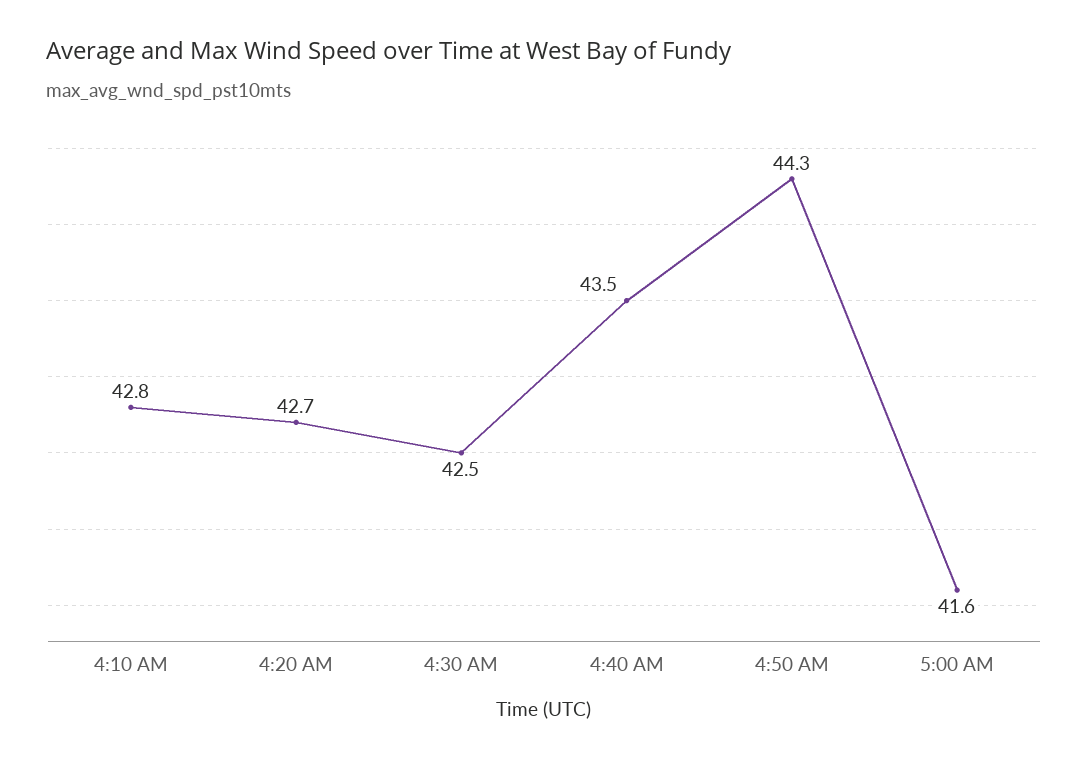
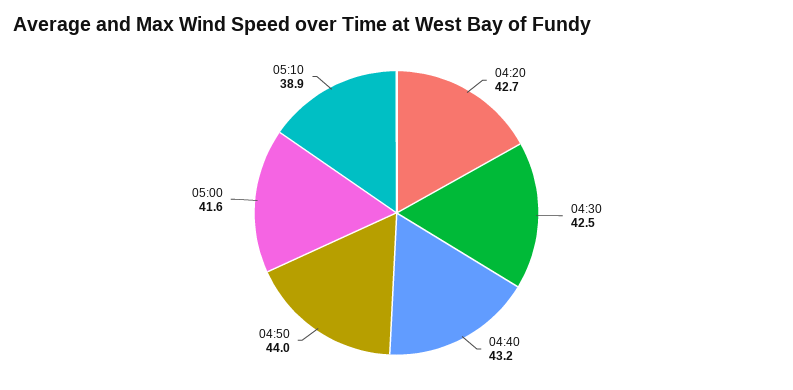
4:10 AM: 42.8 -> none
4:40 AM: 43.5 -> 43.2
4:50 AM: 44.3 -> 44
05:10: none -> 38.9

